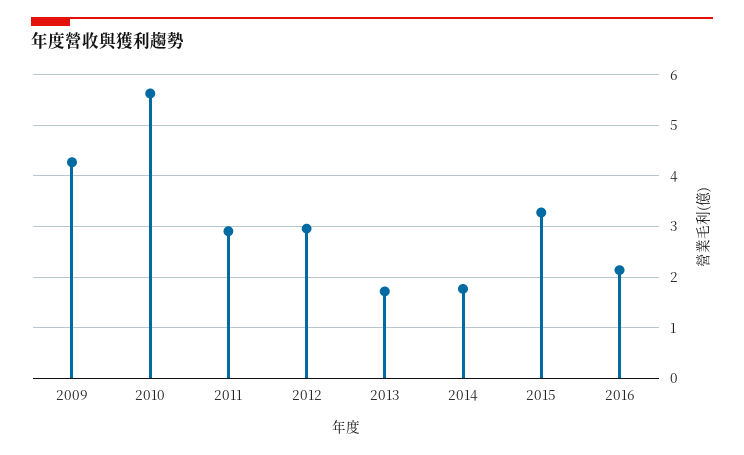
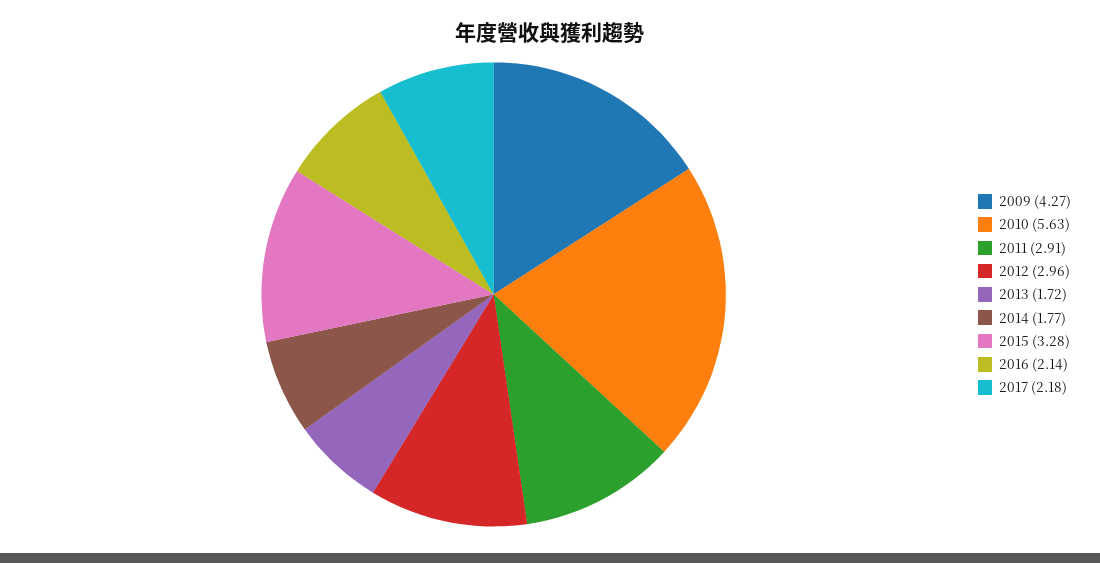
2017: none -> 2.18

